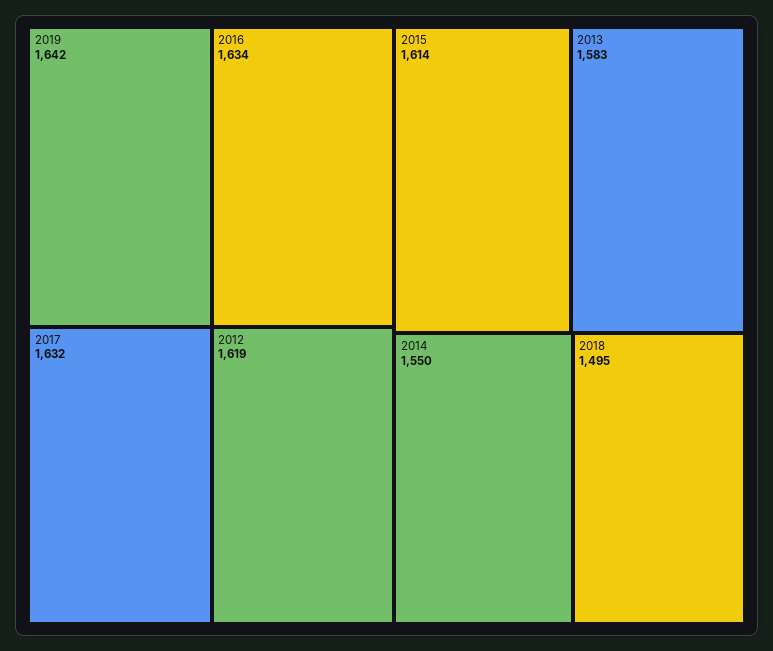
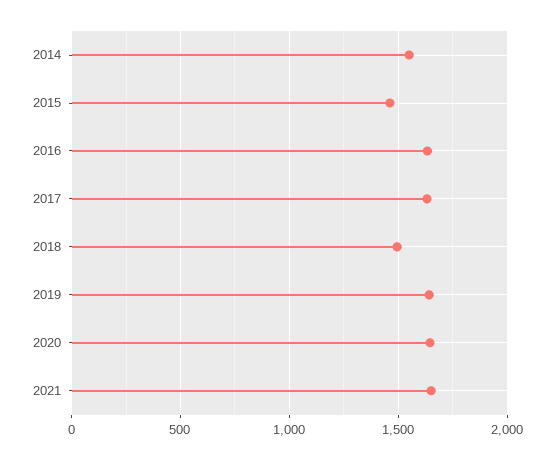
2012: 1619 -> none
2015: 1614 -> 1450
2013: 1583 -> none
2020: none -> 1650
2021: none -> 1650

